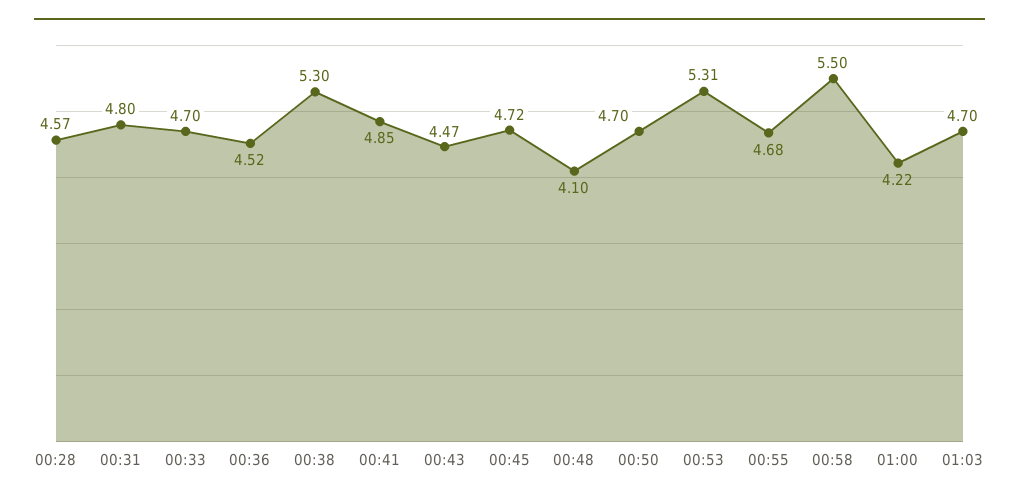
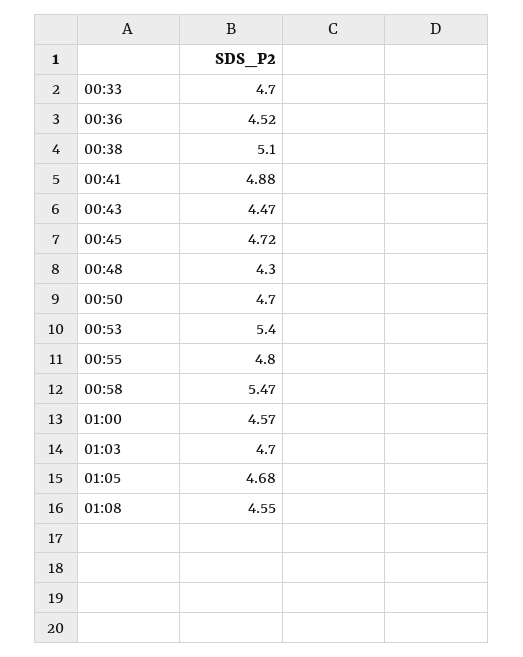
00:28: 4.57 -> none
00:31: 4.8 -> none
00:38: 5.3 -> 5.1
00:41: 4.85 -> 4.88
00:48: 4.1 -> 4.3
00:53: 5.31 -> 5.4
00:55: 4.68 -> 4.8
00:58: 5.5 -> 5.47
01:00: 4.22 -> 4.57
01:05: none -> 4.68
01:08: none -> 4.55

